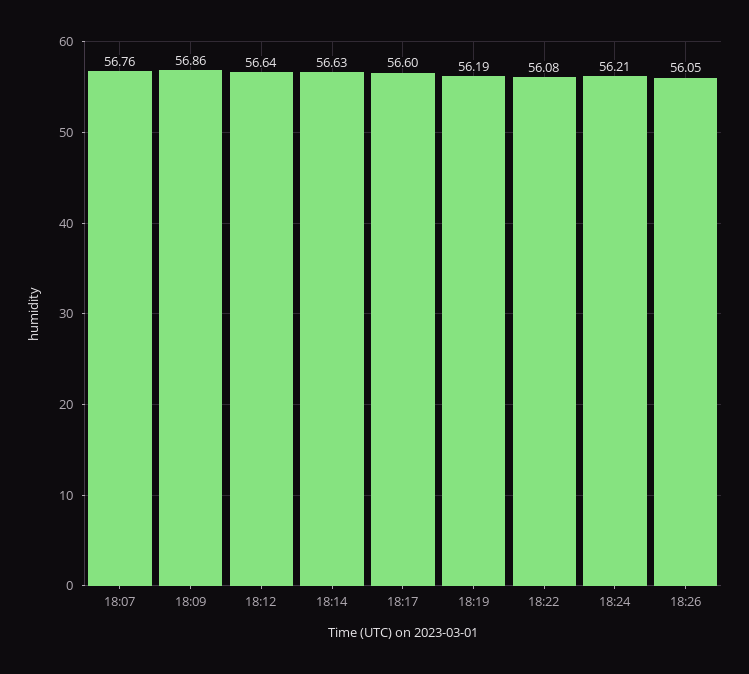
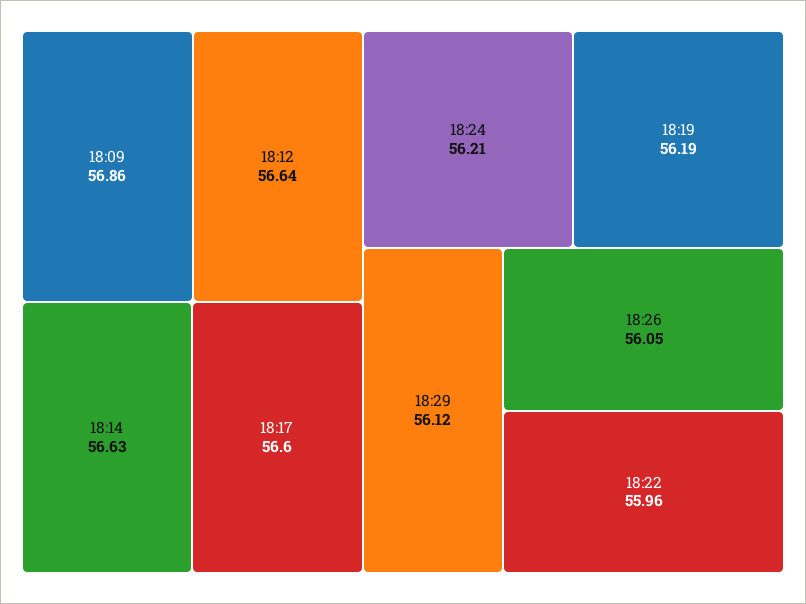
18:07: 56.76 -> none
18:22: 56.08 -> 55.96
18:29: none -> 56.12

